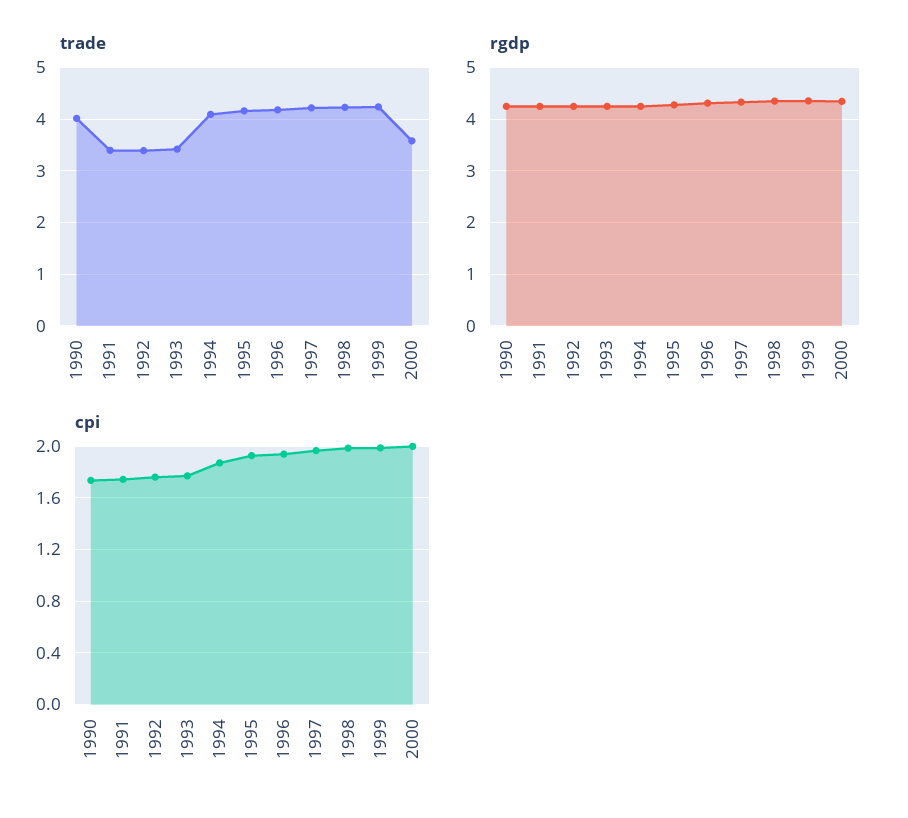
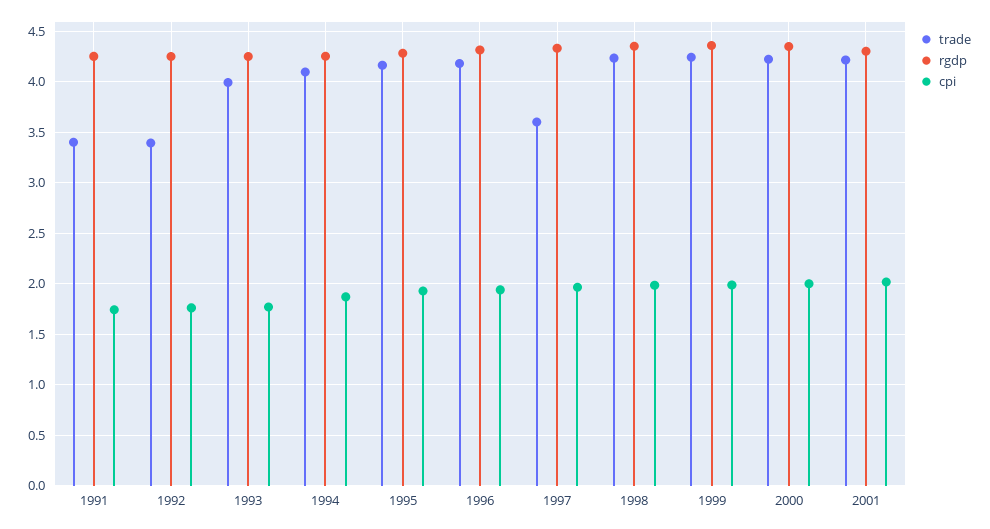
trade, 1990: 4 -> none
trade, 1993: 3.4 -> 4
trade, 1997: 4.2 -> 3.6
trade, 2000: 3.6 -> 4.2
rgdp, 1990: 4.2 -> none
cpi, 1990: 1.75 -> none
trade, 2001: none -> 4.2
rgdp, 2001: none -> 4.3
cpi, 2001: none -> 2

